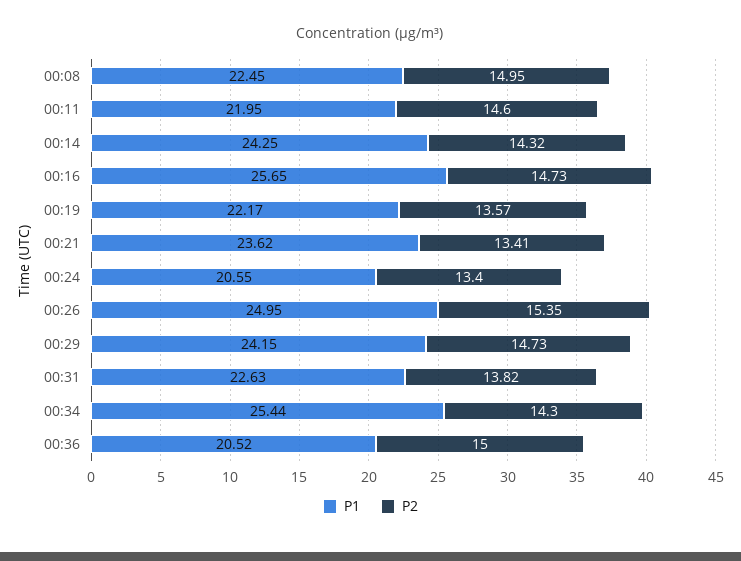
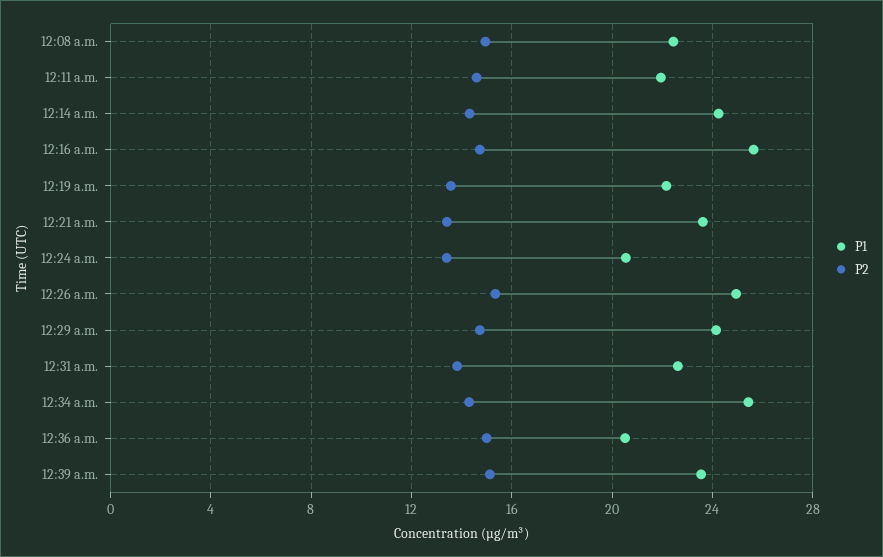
P1, 12:39 a.m.: none -> 23.5
P2, 12:39 a.m.: none -> 15

